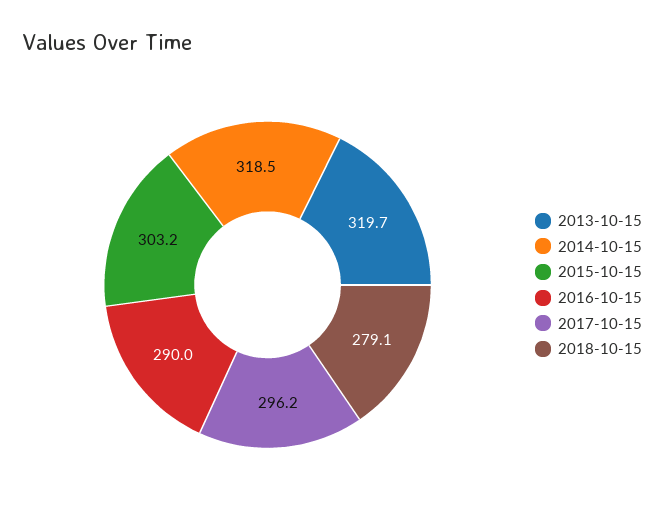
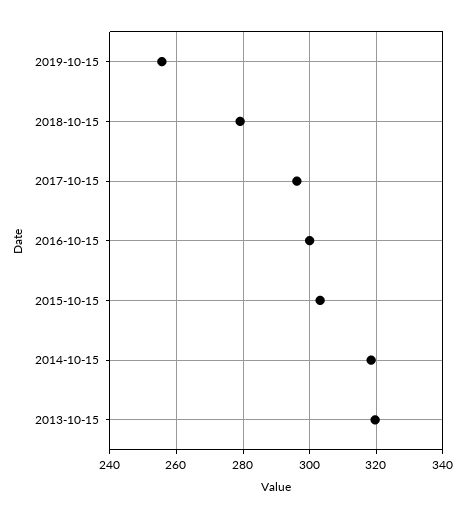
2016-10-15: 290 -> 300
2019-10-15: none -> 256

